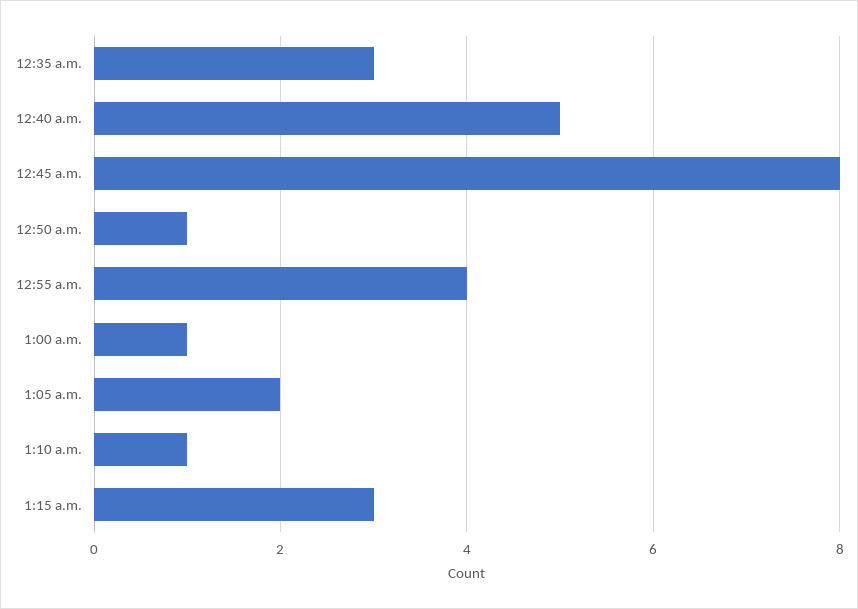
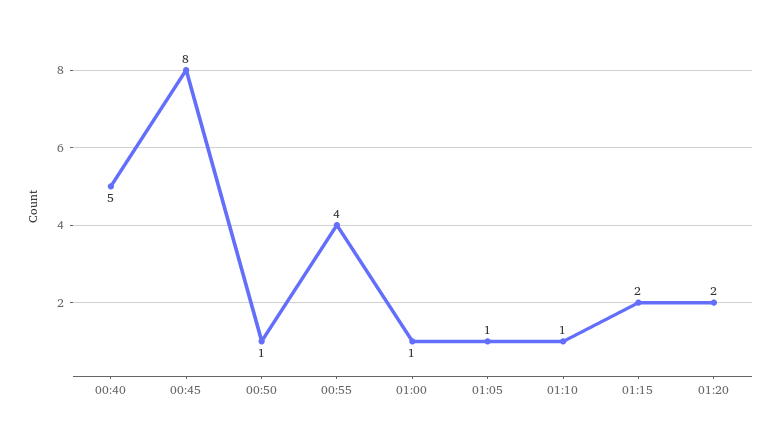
12:35 a.m.: 3 -> none
1:05 a.m.: 2 -> 1
1:15 a.m.: 3 -> 2
01:20: none -> 2

